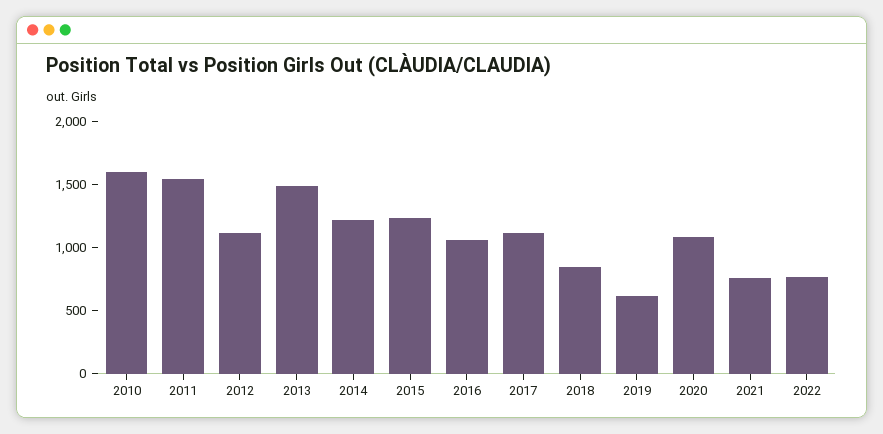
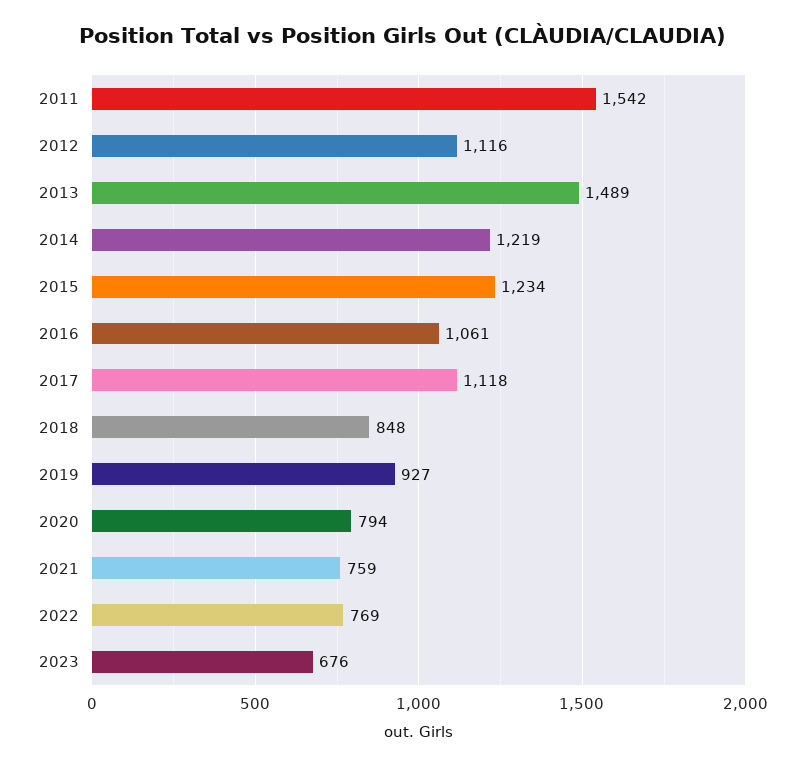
2010: 1600 -> none
2019: 600 -> 927
2020: 1100 -> 794
2023: none -> 676

